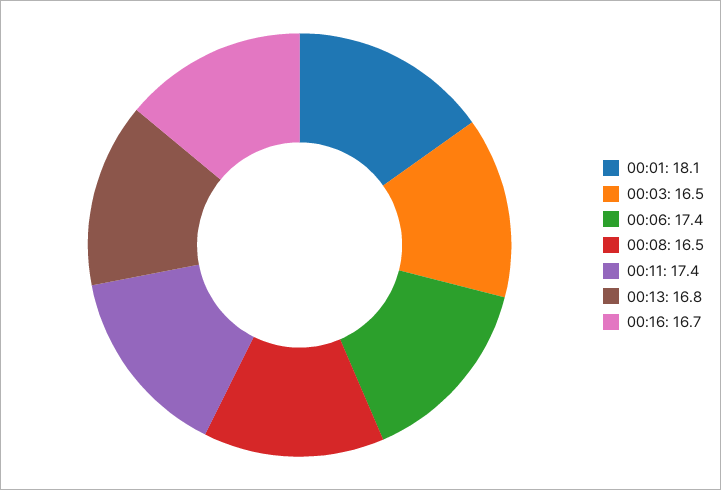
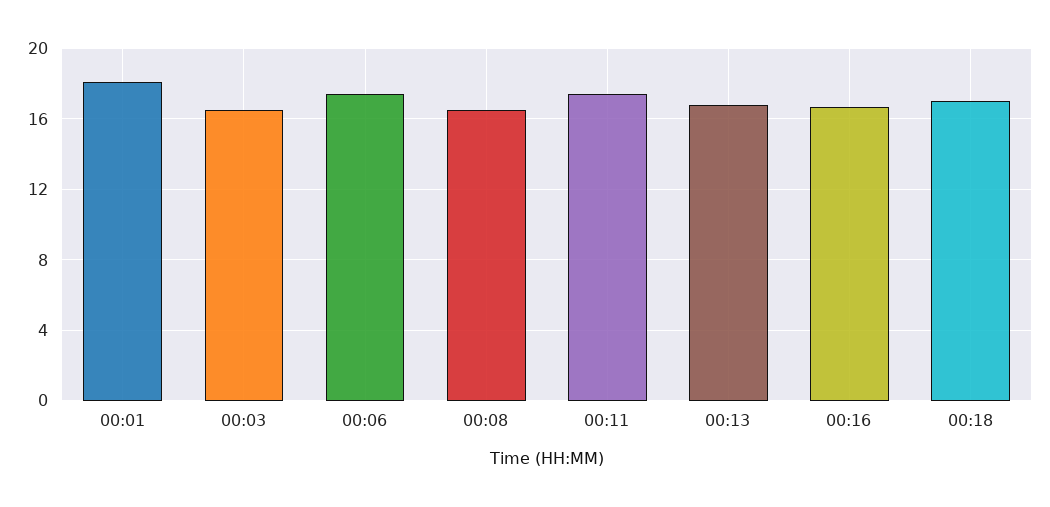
00:18: none -> 17

